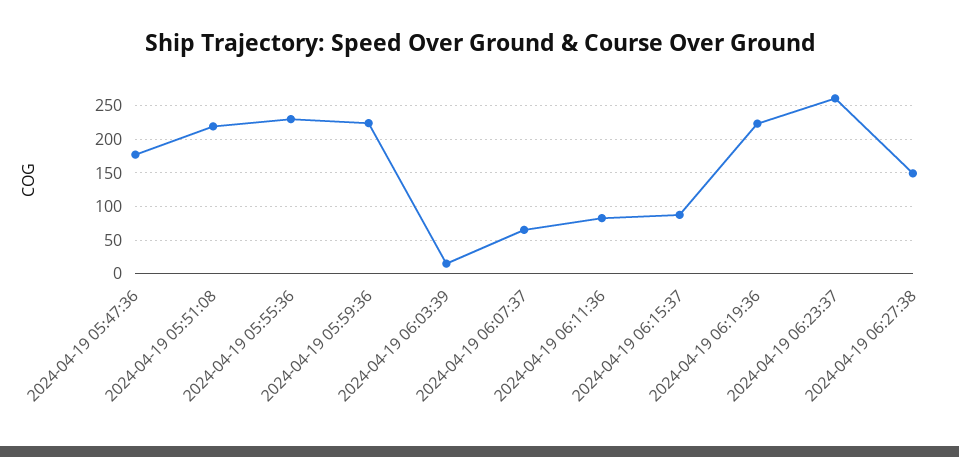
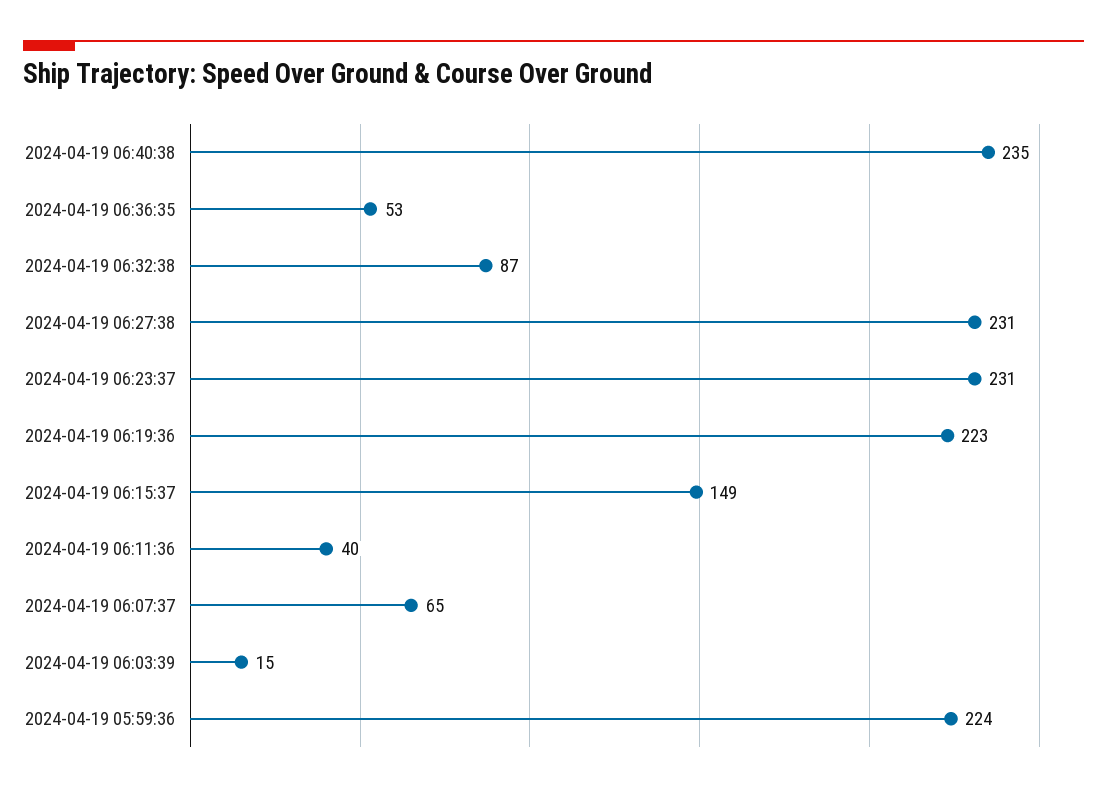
2024-04-19 05:47:36: 180 -> none
2024-04-19 05:51:08: 220 -> none
2024-04-19 05:55:36: 230 -> none
2024-04-19 06:11:36: 80 -> 40
2024-04-19 06:15:37: 90 -> 149
2024-04-19 06:23:37: 260 -> 231
2024-04-19 06:27:38: 150 -> 231
2024-04-19 06:40:38: none -> 235
2024-04-19 06:36:35: none -> 53
2024-04-19 06:32:38: none -> 87

